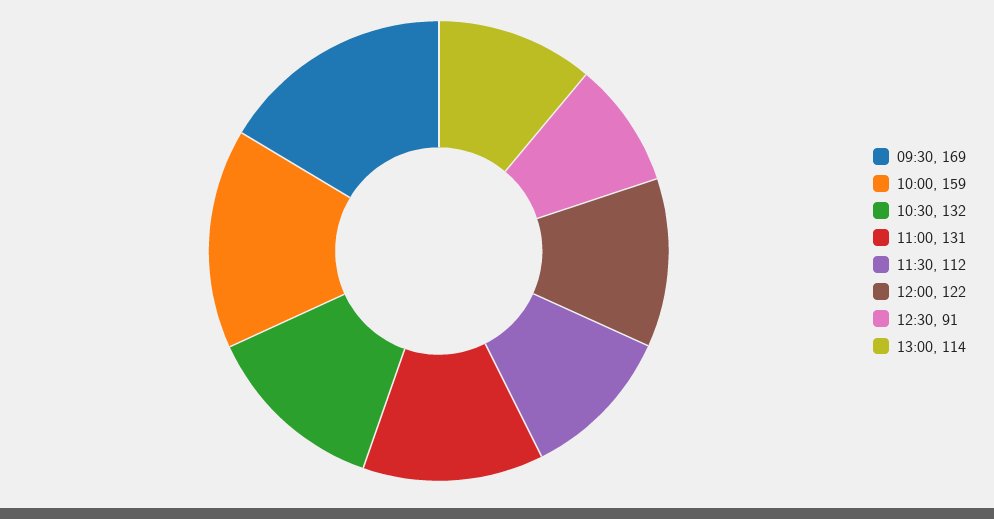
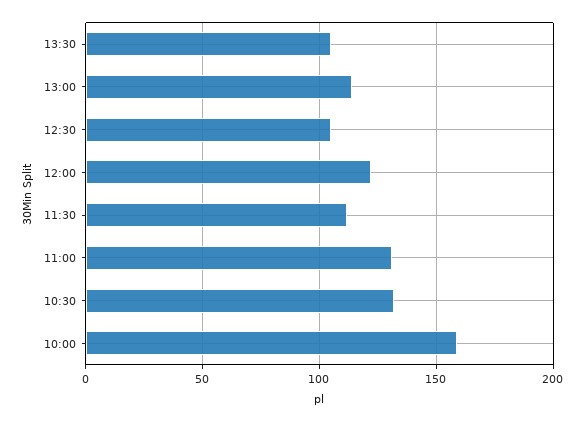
09:30: 169 -> none
12:30: 91 -> 105
13:30: none -> 105

